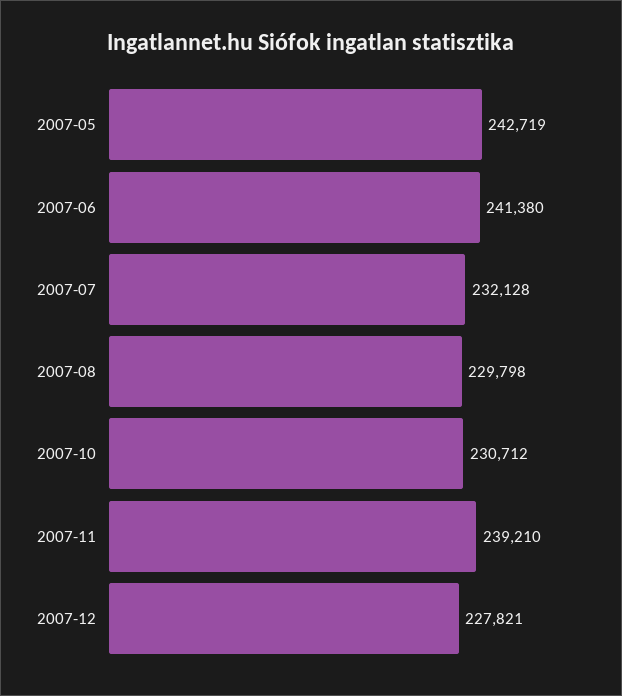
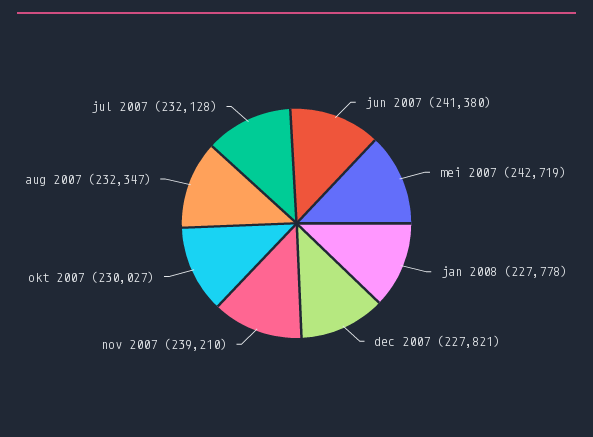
2007-08: 229798 -> 232347
2007-10: 230712 -> 230027
jan 2008: none -> 227778

